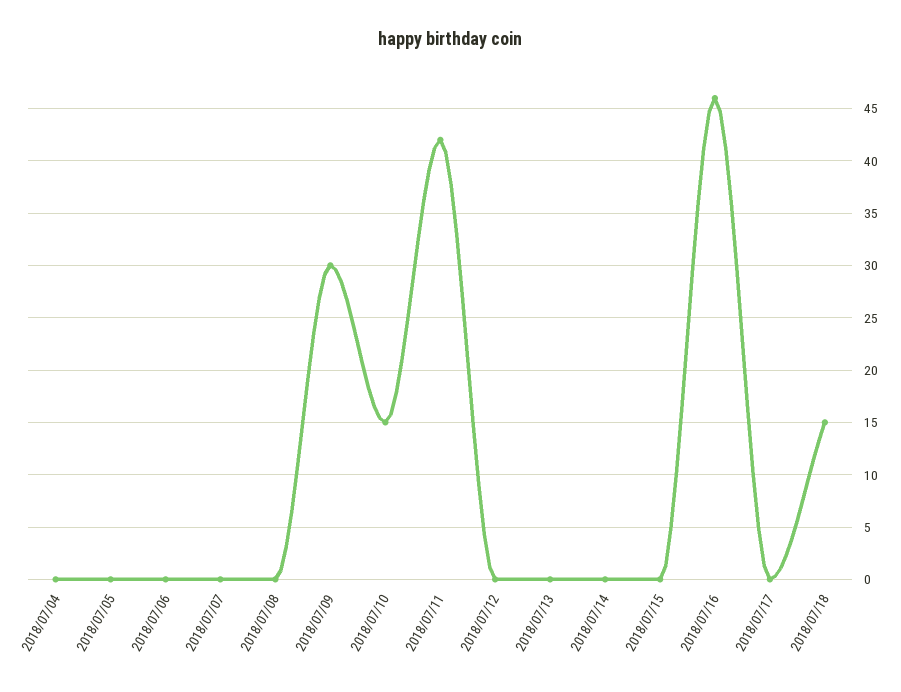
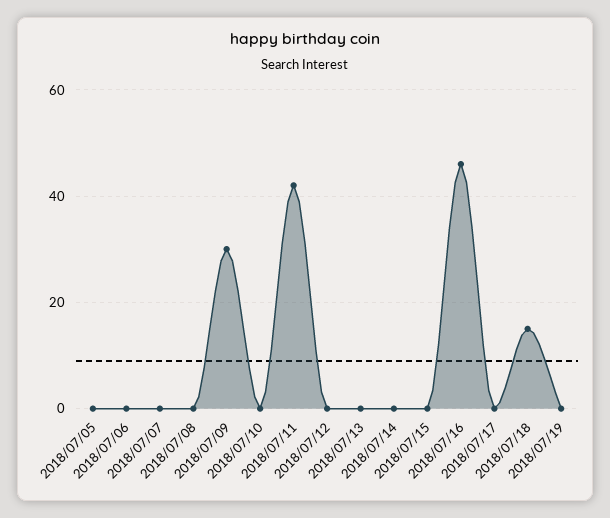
2018/07/04: 0 -> none
2018/07/10: 15 -> 0
2018/07/19: none -> 0

